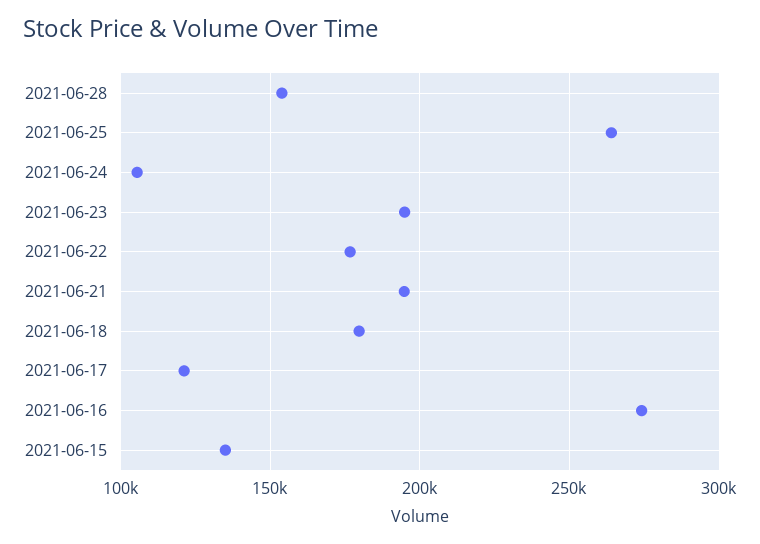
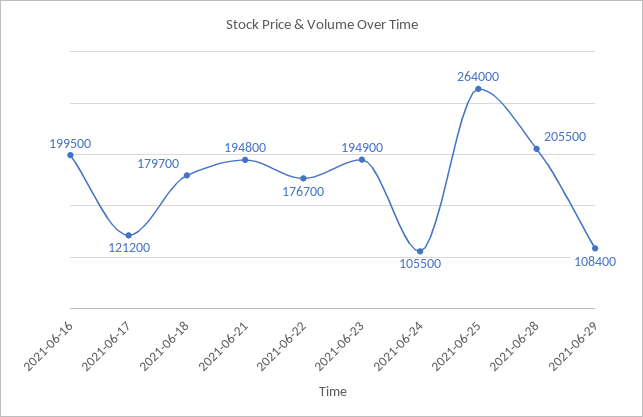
2021-06-28: 155000 -> 205500
2021-06-16: 275000 -> 199500
2021-06-15: 135000 -> none
2021-06-29: none -> 108400

